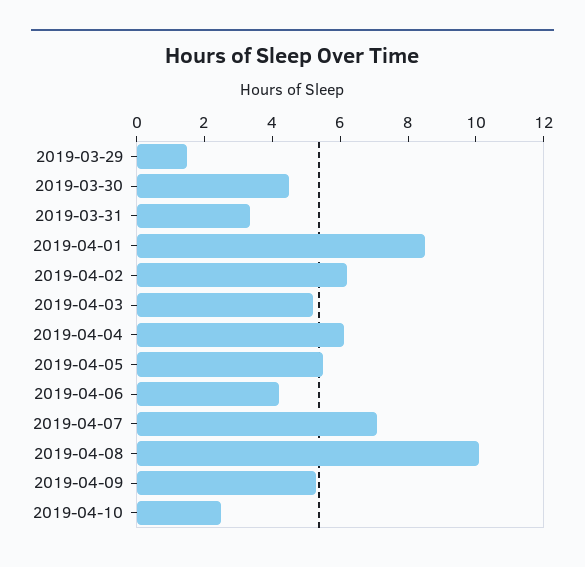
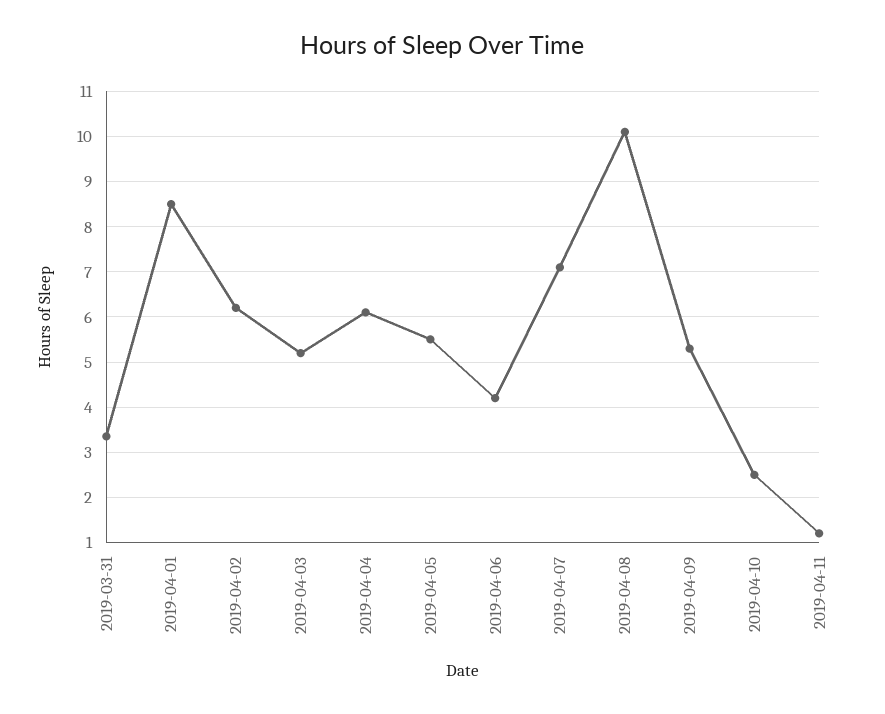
2019-03-29: 1.5 -> none
2019-03-30: 4.5 -> none
2019-04-11: none -> 1.2

